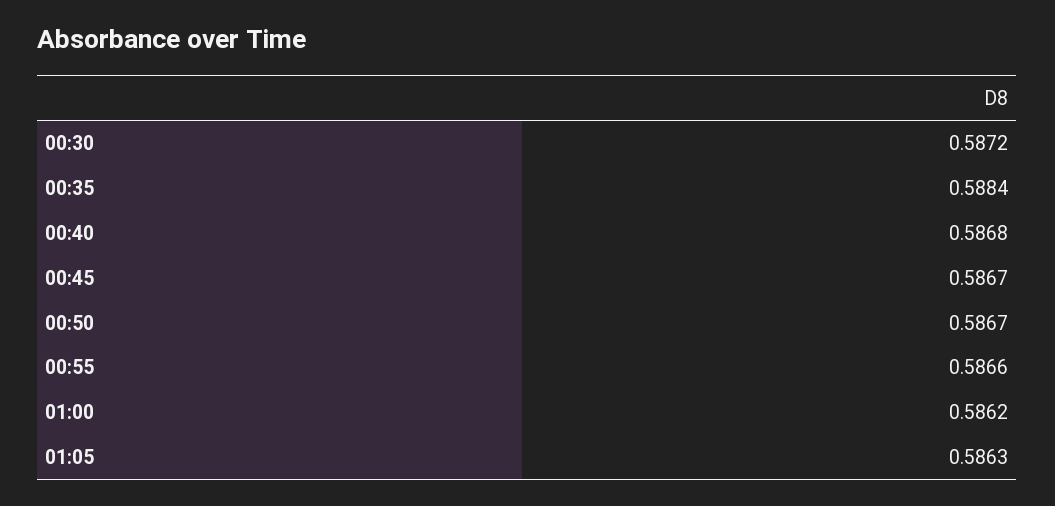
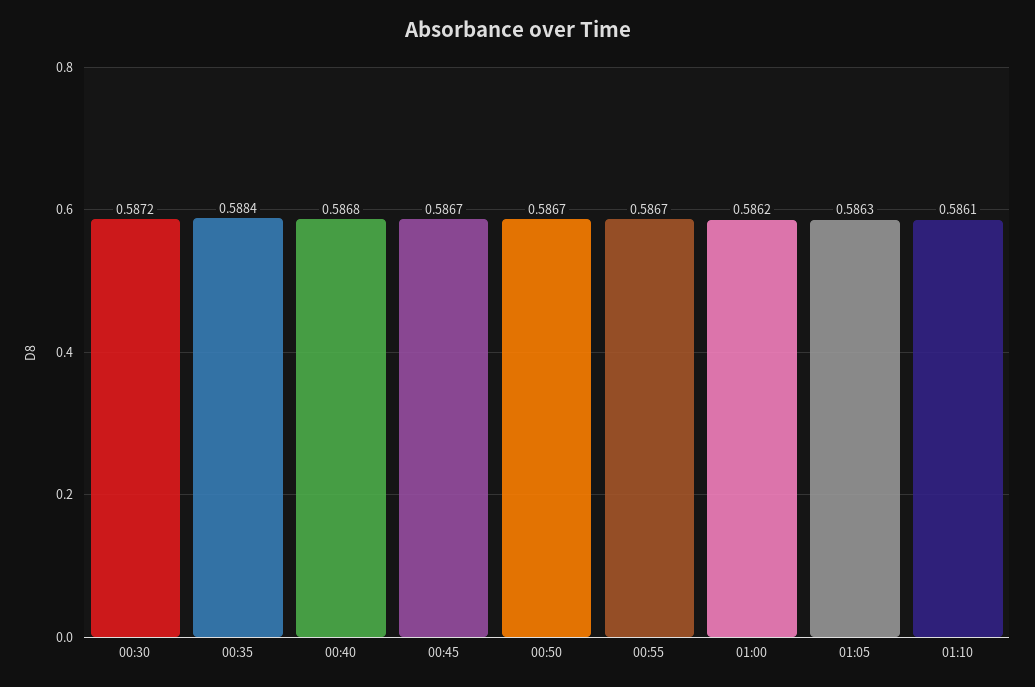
00:55: 0.5866 -> 0.5867
01:10: none -> 0.5861

